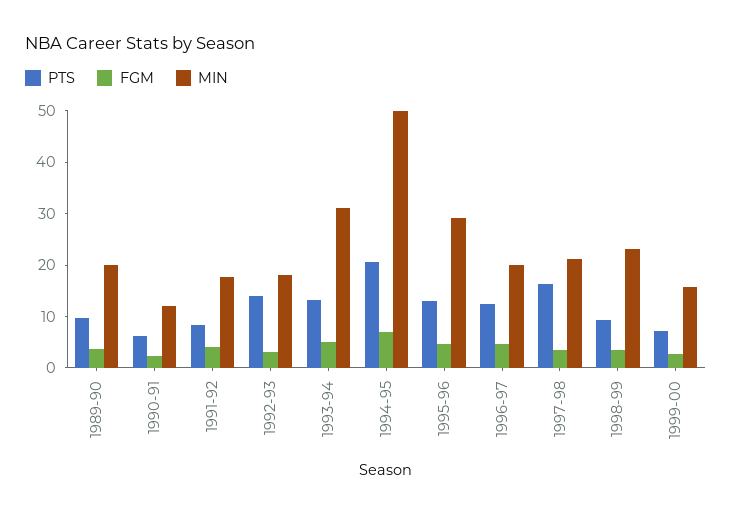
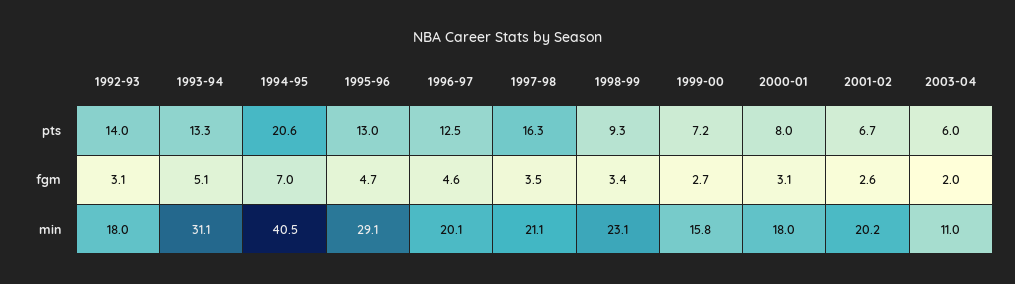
PTS, 1989-90: 10 -> none
FGM, 1989-90: 4 -> none
MIN, 1989-90: 20 -> none
PTS, 1990-91: 6 -> none
FGM, 1990-91: 2 -> none
MIN, 1990-91: 12 -> none
PTS, 1991-92: 8 -> none
FGM, 1991-92: 4 -> none
MIN, 1991-92: 18 -> none
MIN, 1994-95: 50 -> 40.5
PTS, 2000-01: none -> 8
PTS, 2001-02: none -> 6.7
PTS, 2003-04: none -> 6
FGM, 2000-01: none -> 3.1
FGM, 2001-02: none -> 2.6
FGM, 2003-04: none -> 2
MIN, 2000-01: none -> 18
MIN, 2001-02: none -> 20.2
MIN, 2003-04: none -> 11

